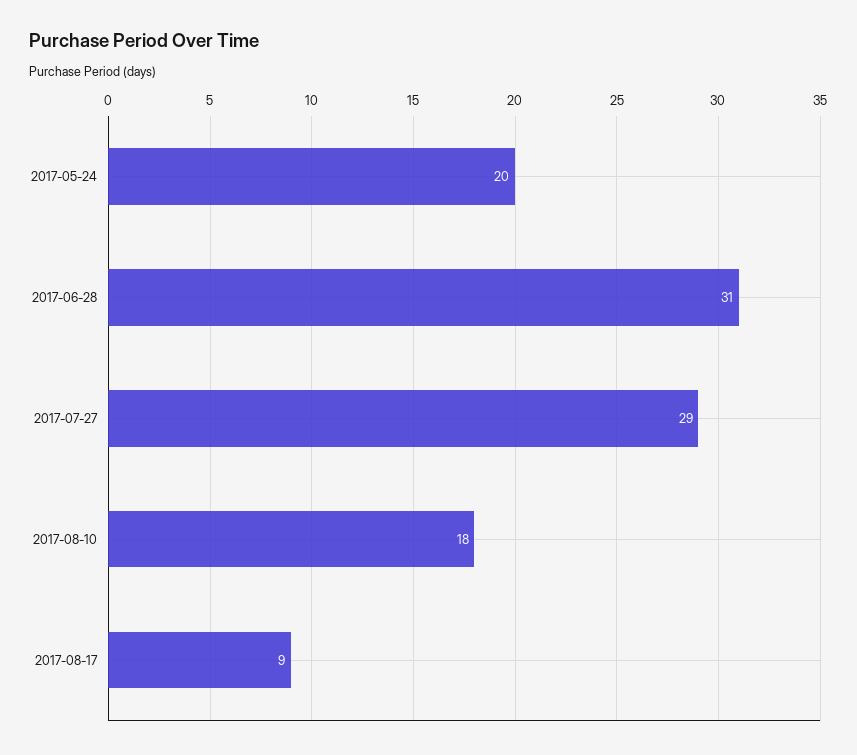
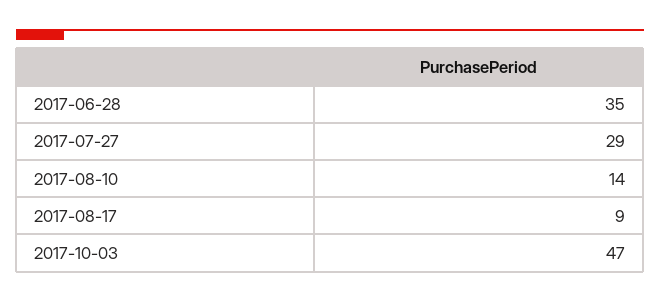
2017-05-24: 20 -> none
2017-06-28: 31 -> 35
2017-08-10: 18 -> 14
2017-10-03: none -> 47

